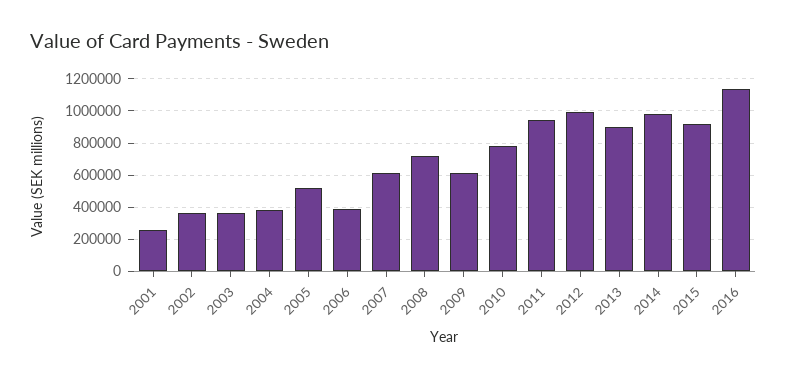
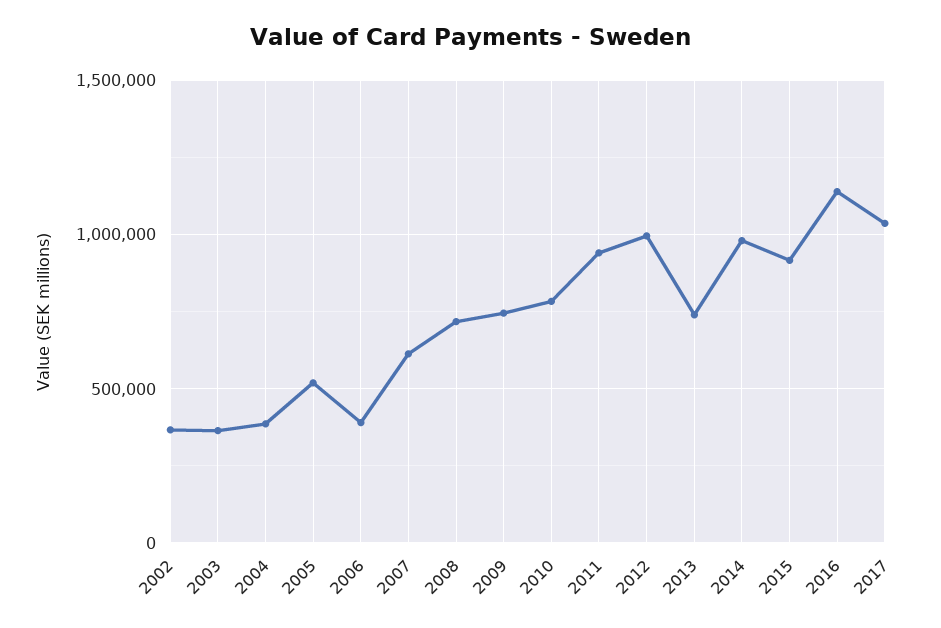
2001: 250000 -> none
2009: 600000 -> 750000
2013: 900000 -> 750000
2017: none -> 1050000

